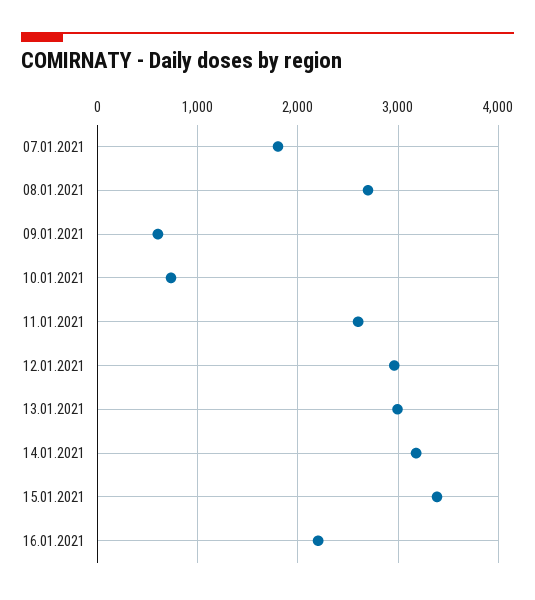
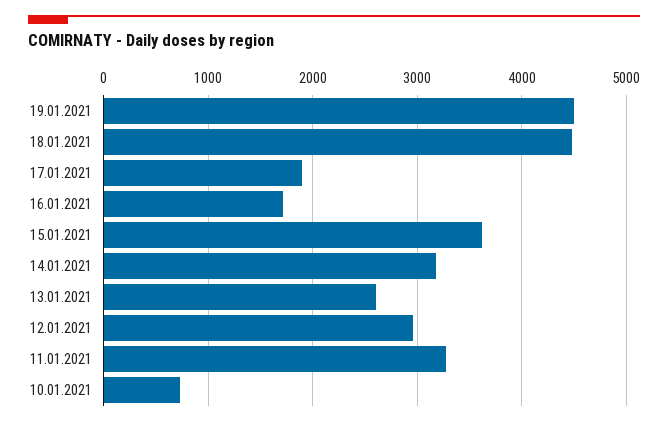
07.01.2021: 1800 -> none
08.01.2021: 2700 -> none
09.01.2021: 600 -> none
11.01.2021: 2600 -> 3300
13.01.2021: 3000 -> 2600
15.01.2021: 3400 -> 3600
16.01.2021: 2200 -> 1700
19.01.2021: none -> 4500
18.01.2021: none -> 4500
17.01.2021: none -> 1900

